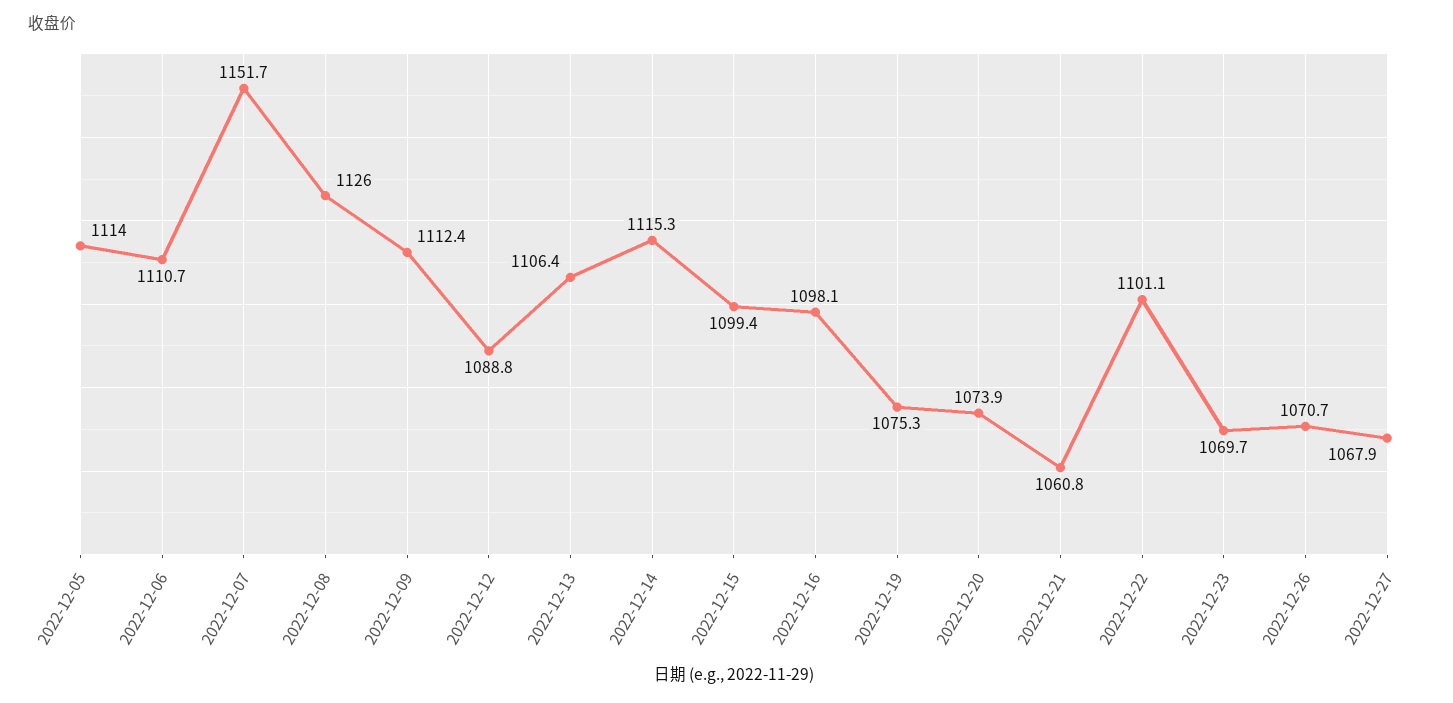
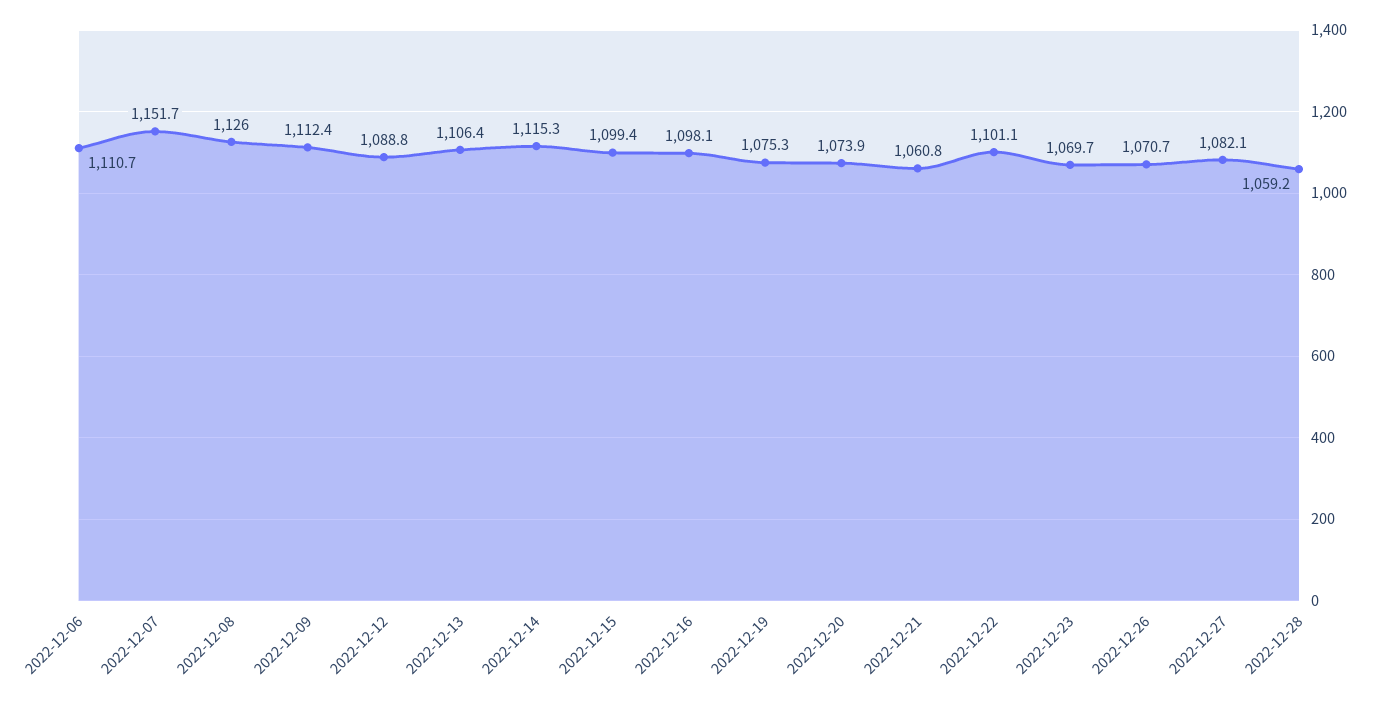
2022-12-05: 1114 -> none
2022-12-27: 1067.9 -> 1082.1
2022-12-28: none -> 1059.2

